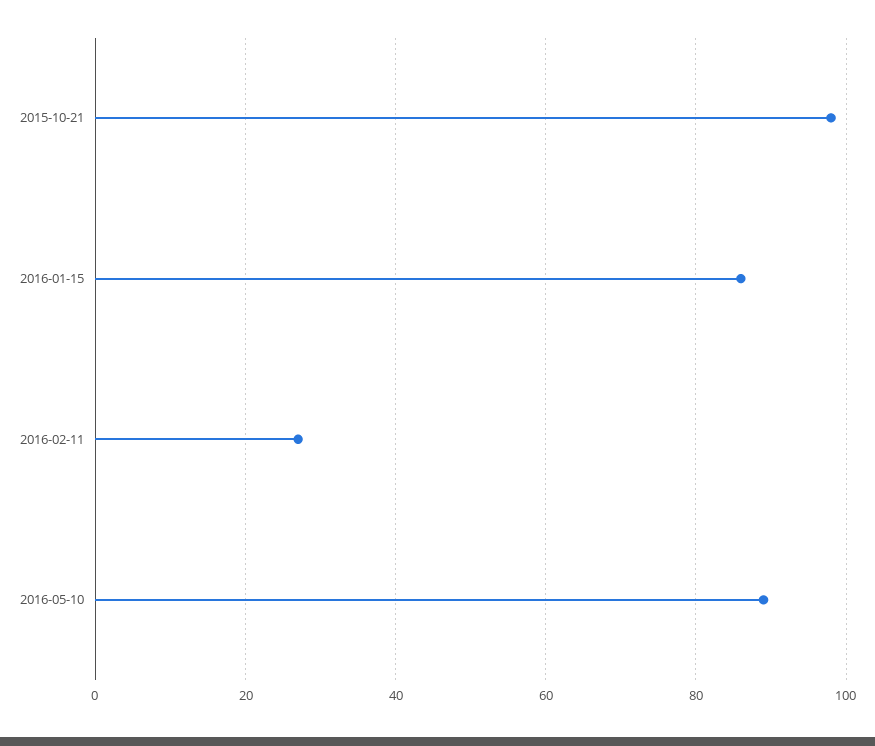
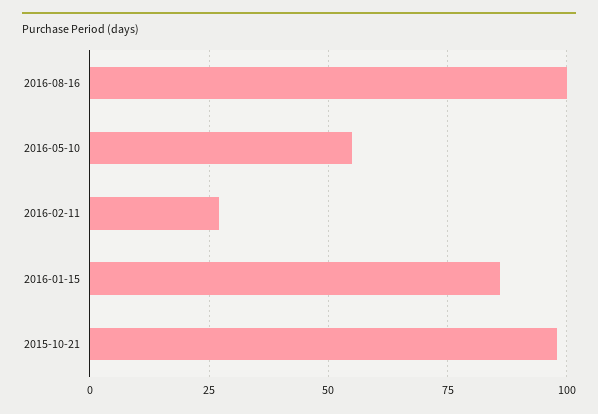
2016-05-10: 90 -> 55
2016-08-16: none -> 100

